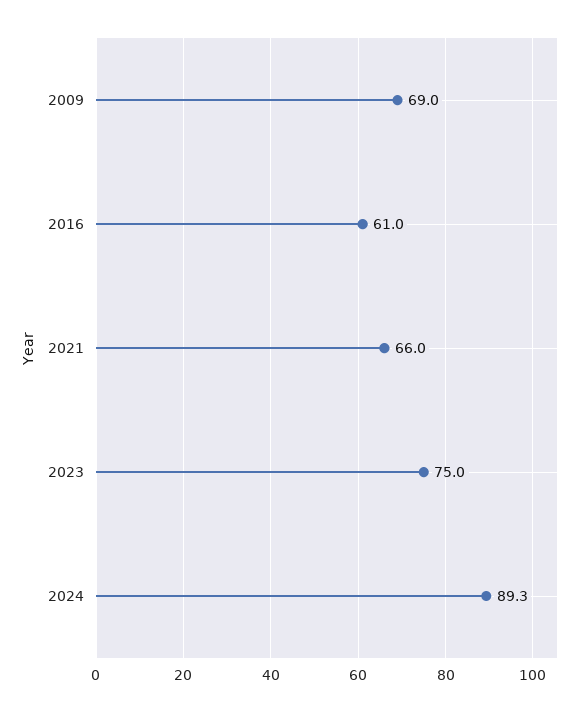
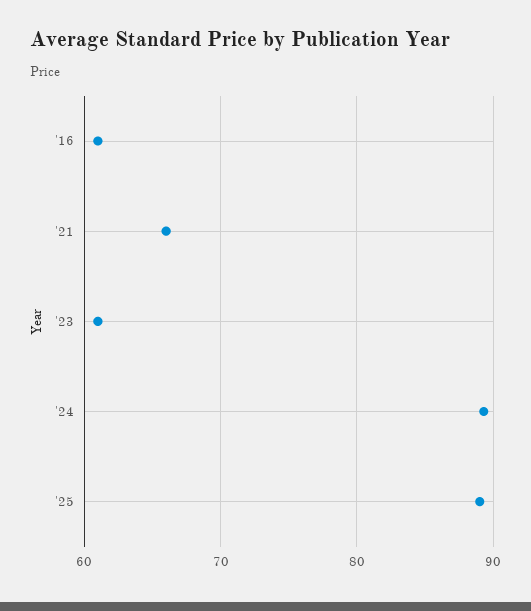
2009: 69 -> none
2023: 75 -> 61
'25: none -> 89

